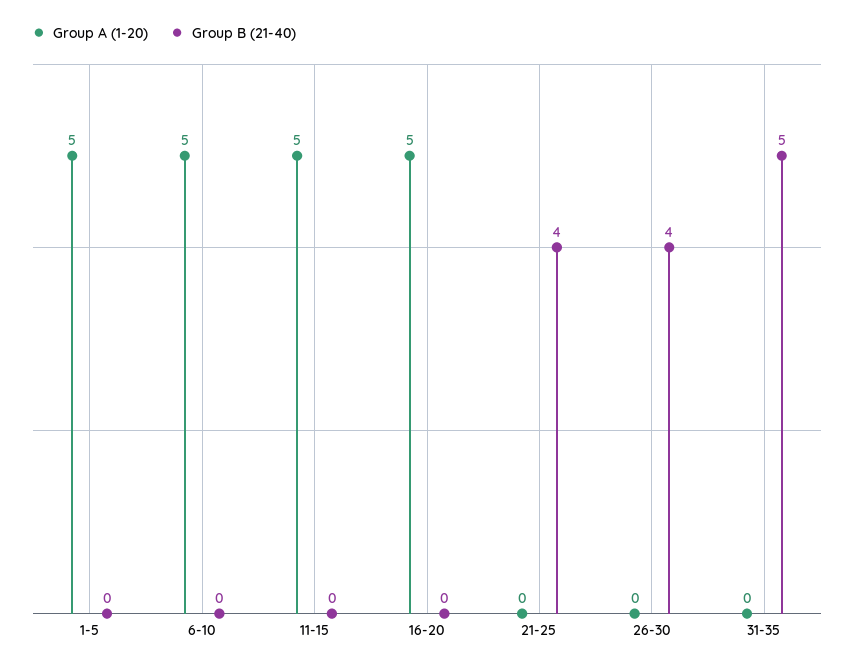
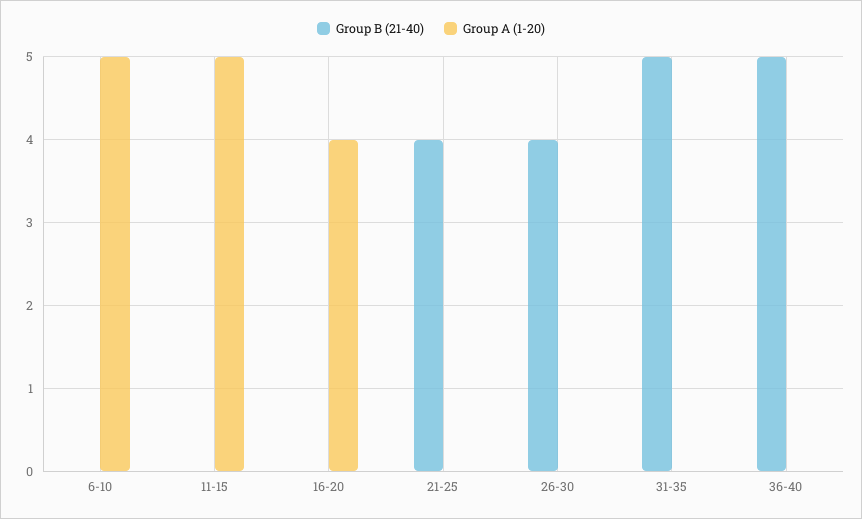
Group A (1-20), 1-5: 5 -> none
Group B (21-40), 1-5: 0 -> none
Group A (1-20), 16-20: 5 -> 4
Group B (21-40), 36-40: none -> 5
Group A (1-20), 36-40: none -> 0

